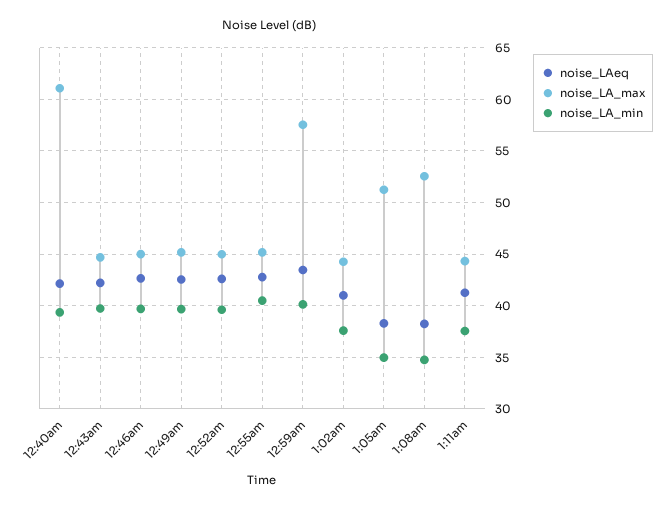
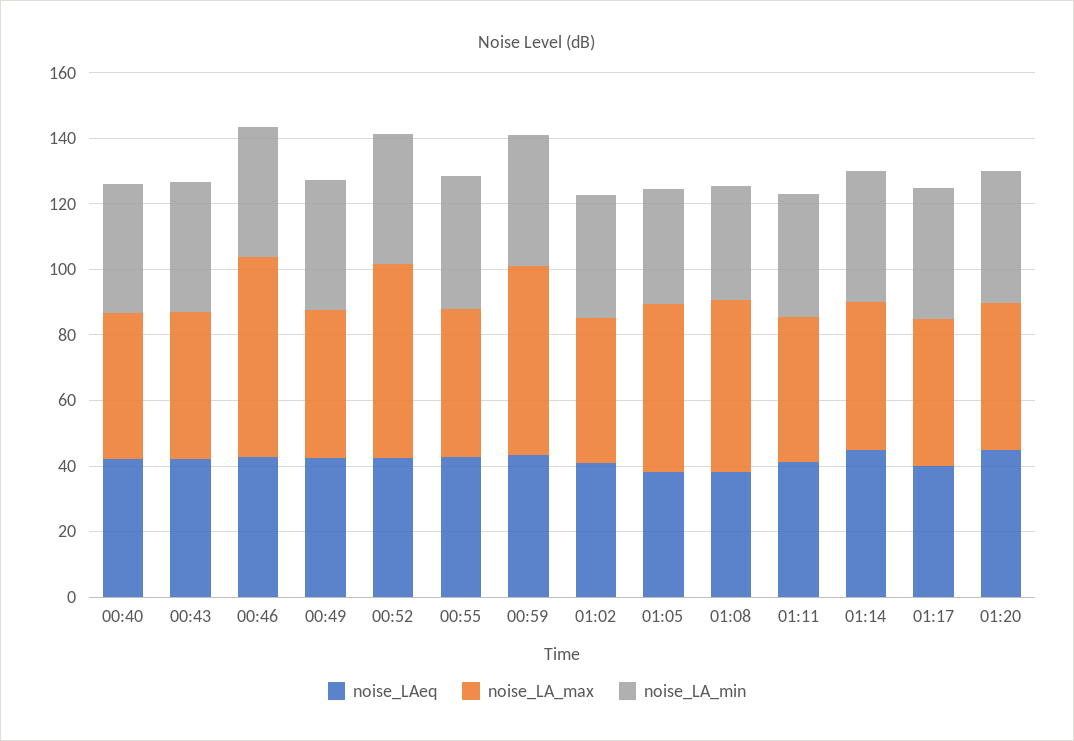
noise_LA_max, 12:40am: 61 -> 45
noise_LA_max, 12:46am: 45 -> 60
noise_LA_max, 12:52am: 45 -> 60
noise_LAeq, 01:14: none -> 45
noise_LA_max, 01:14: none -> 45
noise_LA_min, 01:14: none -> 40
noise_LAeq, 01:17: none -> 40
noise_LA_max, 01:17: none -> 45
noise_LA_min, 01:17: none -> 40
noise_LAeq, 01:20: none -> 45
noise_LA_max, 01:20: none -> 45
noise_LA_min, 01:20: none -> 40

